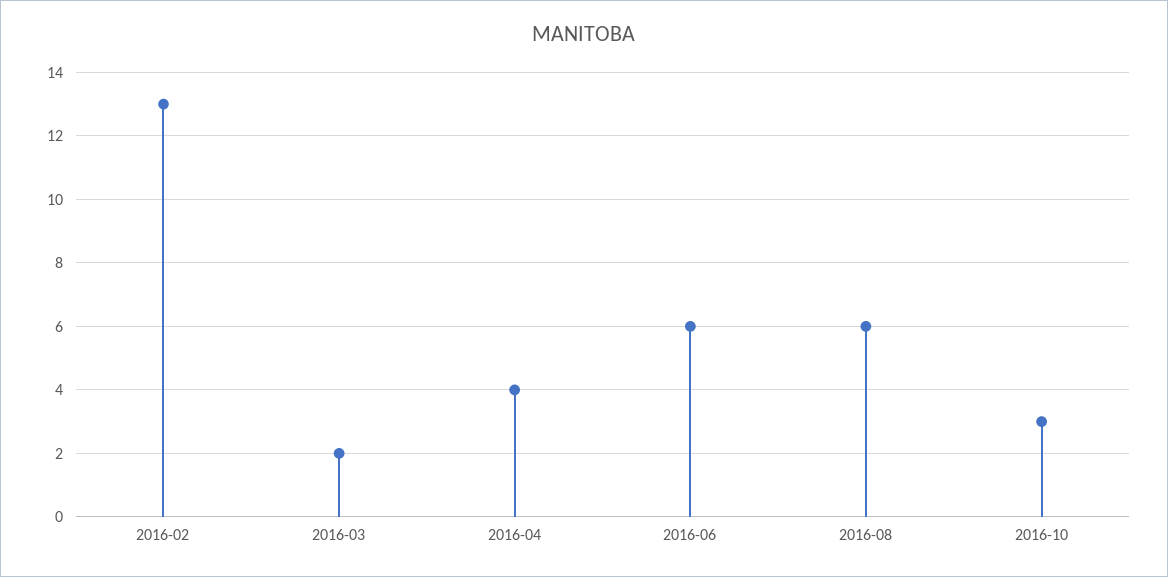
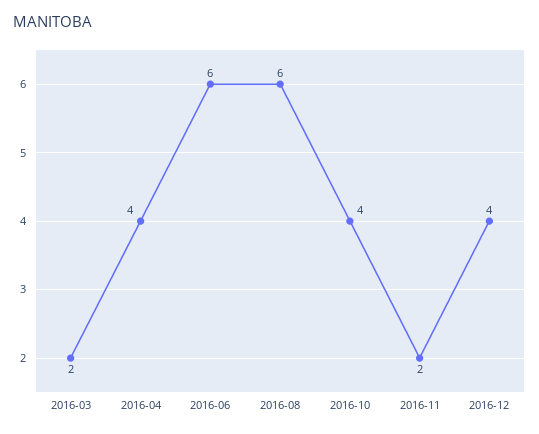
2016-02: 13 -> none
2016-10: 3 -> 4
2016-11: none -> 2
2016-12: none -> 4

